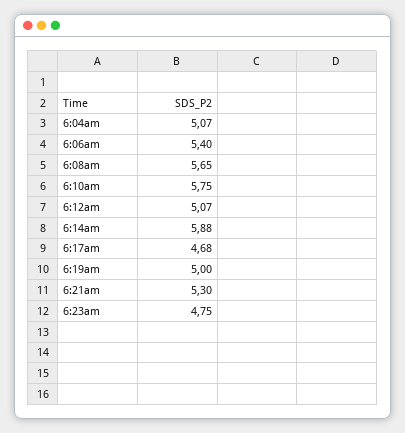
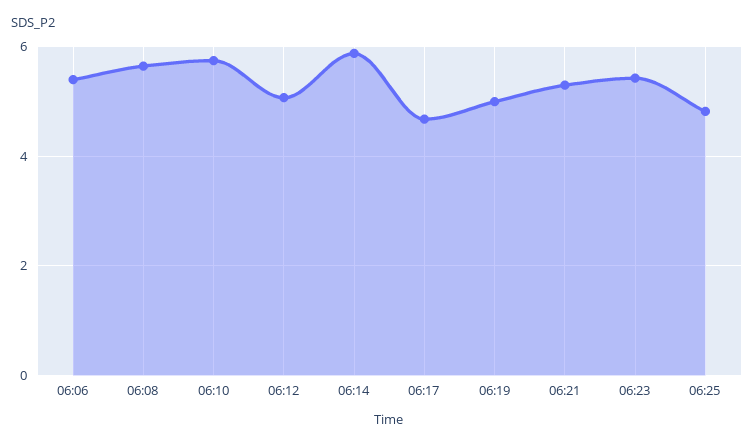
6:04am: 5.07 -> none
6:23am: 4.75 -> 5.4
06:25: none -> 4.8

